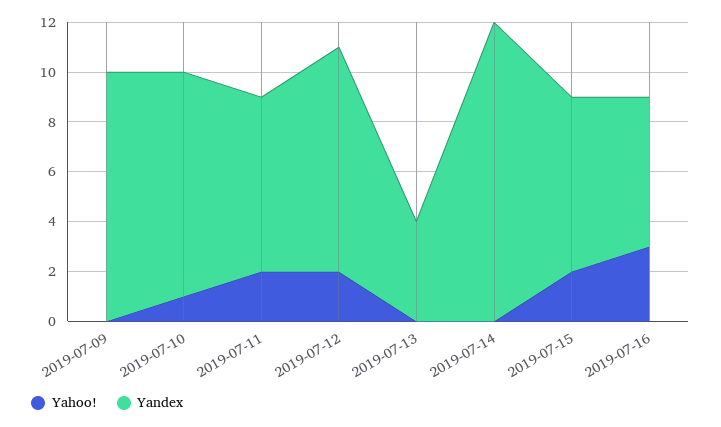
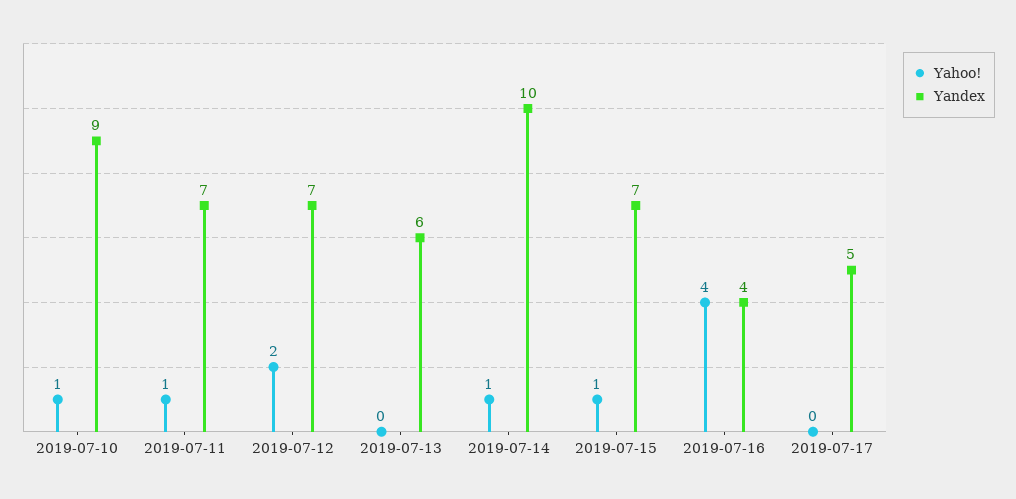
Yahoo!, 2019-07-09: 0 -> none
Yandex, 2019-07-09: 10 -> none
Yahoo!, 2019-07-11: 2 -> 1
Yandex, 2019-07-12: 9 -> 7
Yandex, 2019-07-13: 4 -> 6
Yahoo!, 2019-07-14: 0 -> 1
Yandex, 2019-07-14: 12 -> 10
Yahoo!, 2019-07-15: 2 -> 1
Yahoo!, 2019-07-16: 3 -> 4
Yandex, 2019-07-16: 6 -> 4
Yahoo!, 2019-07-17: none -> 0
Yandex, 2019-07-17: none -> 5

